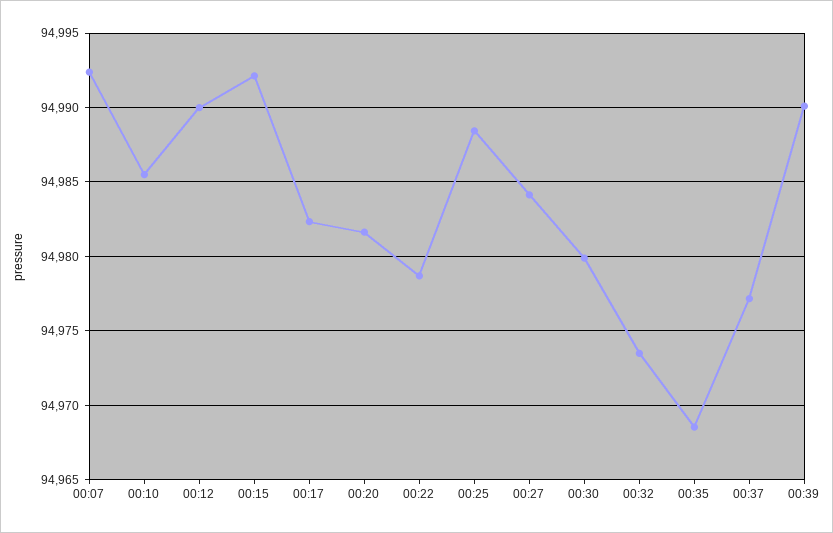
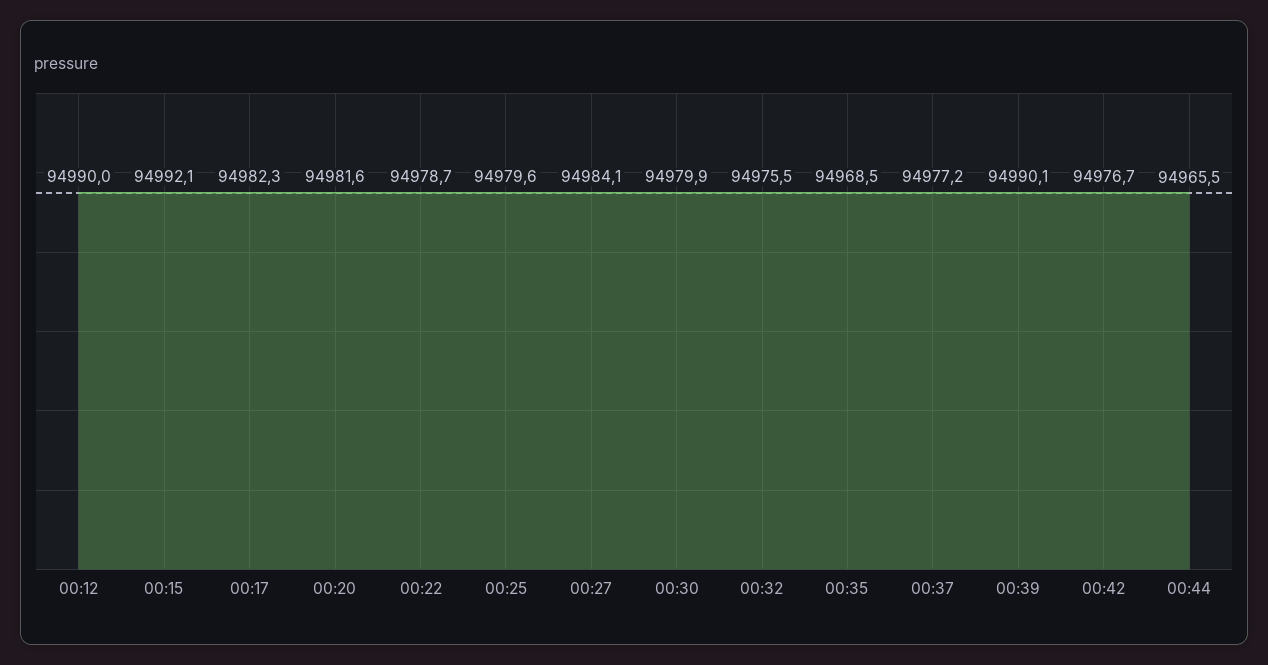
00:07: 94992.5 -> none
00:10: 94985.5 -> none
00:25: 94988.5 -> 94979.6
00:32: 94973.5 -> 94975.5
00:42: none -> 94976.7
00:44: none -> 94965.5

